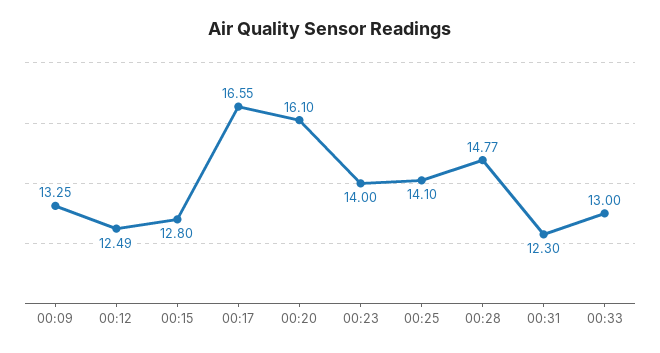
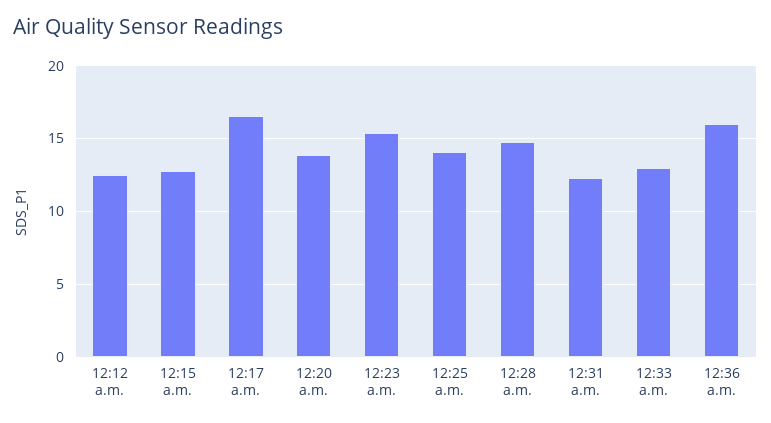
00:09: 13.25 -> none
00:20: 16.1 -> 14
00:23: 14 -> 15.5
12:36 a.m.: none -> 16

